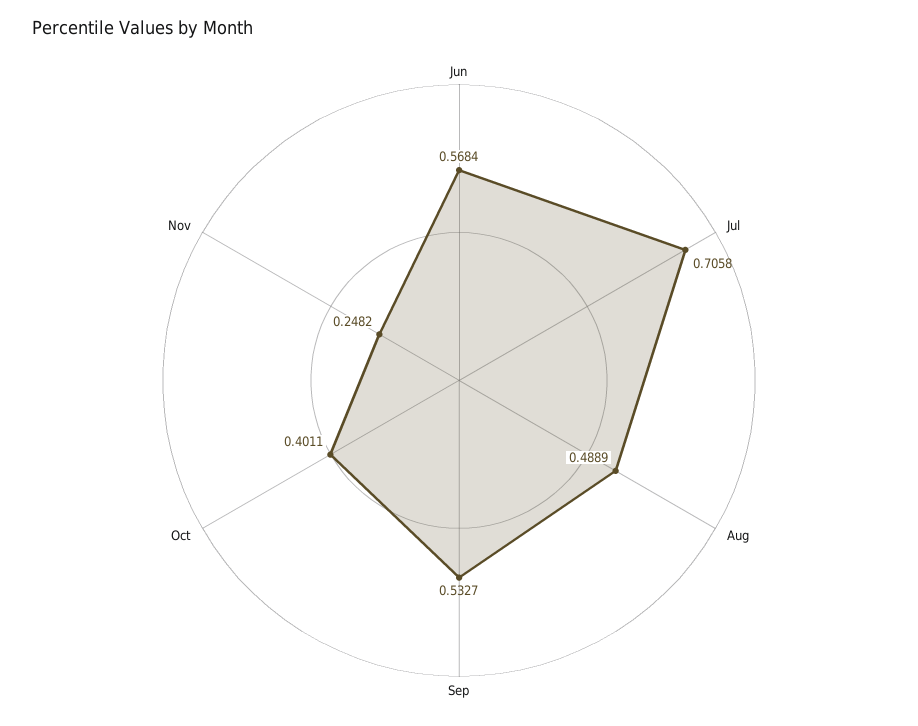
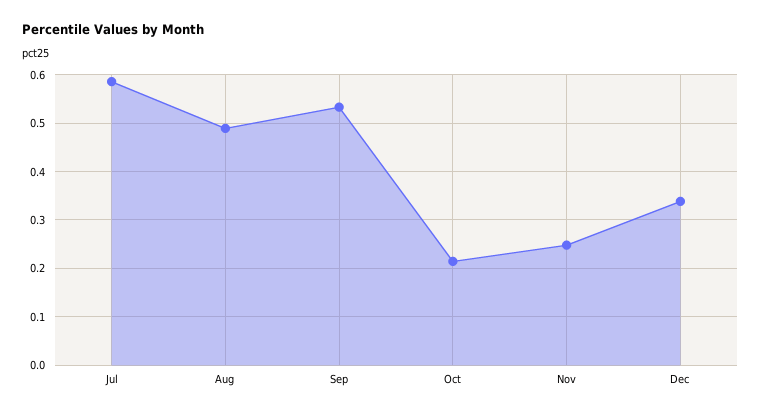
Jun: 0.5684 -> none
Jul: 0.7058 -> 0.58
Oct: 0.4011 -> 0.22
Dec: none -> 0.34

